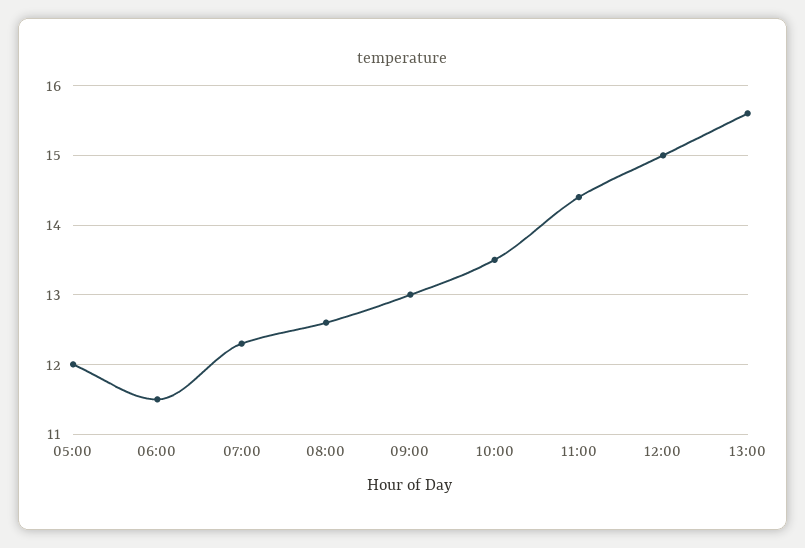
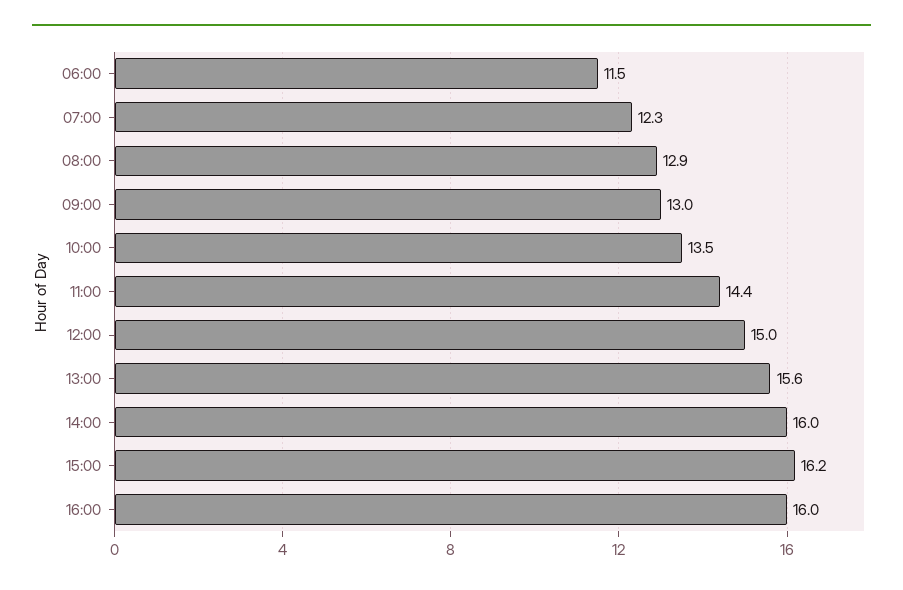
05:00: 12 -> none
08:00: 12.6 -> 12.9
14:00: none -> 16
15:00: none -> 16.2
16:00: none -> 16

